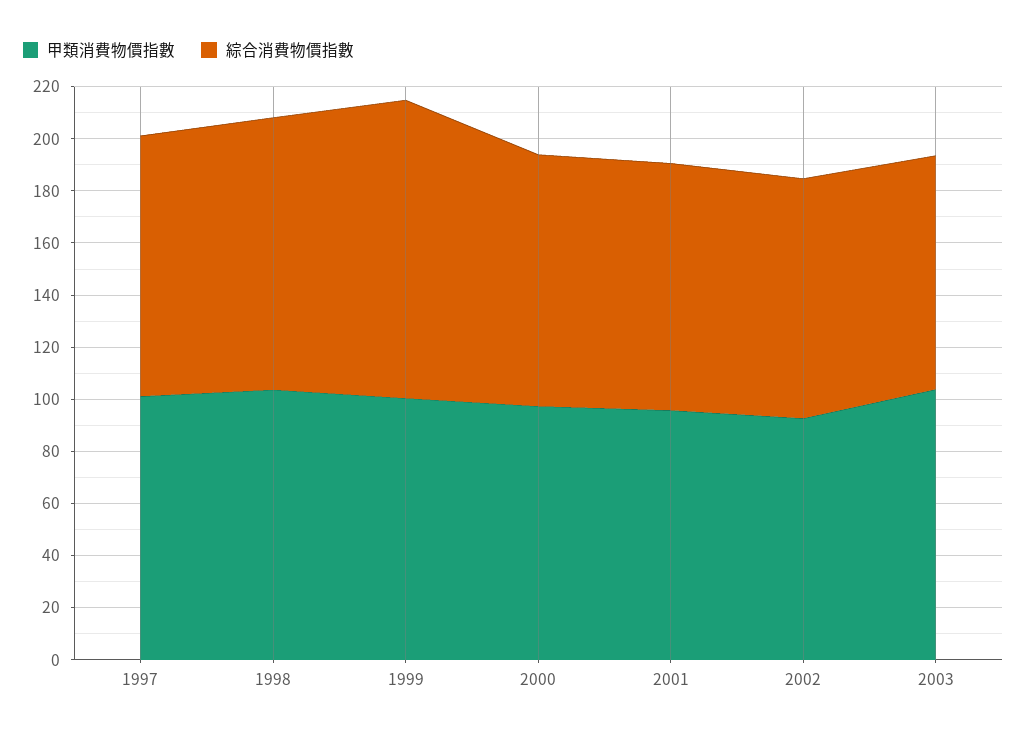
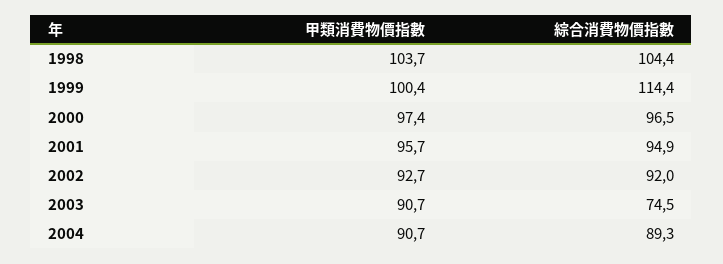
甲類消費物價指數, 1997: 100 -> none
綜合消費物價指數, 1997: 100 -> none
甲類消費物價指數, 2003: 105 -> 90.7
綜合消費物價指數, 2003: 90 -> 74.5
甲類消費物價指數, 2004: none -> 90.7
綜合消費物價指數, 2004: none -> 89.3

